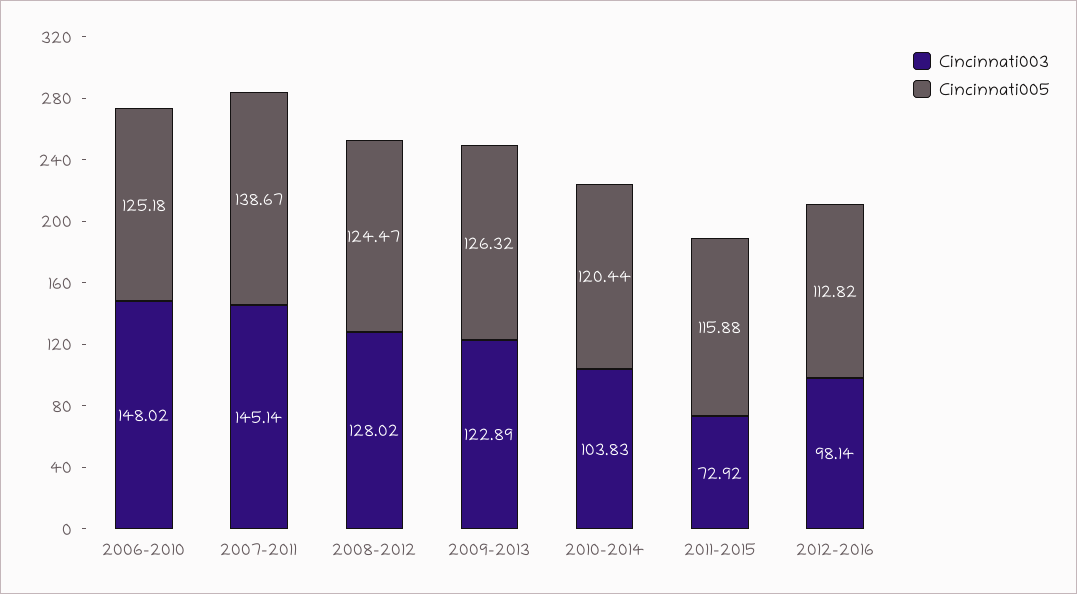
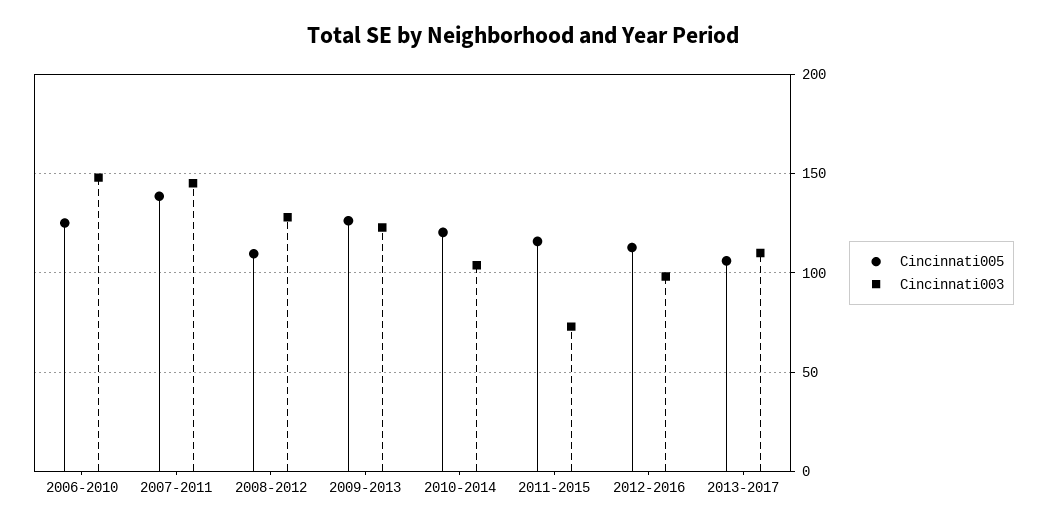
Cincinnati005, 2008-2012: 124.47 -> 110
Cincinnati005, 2013-2017: none -> 105
Cincinnati003, 2013-2017: none -> 110

